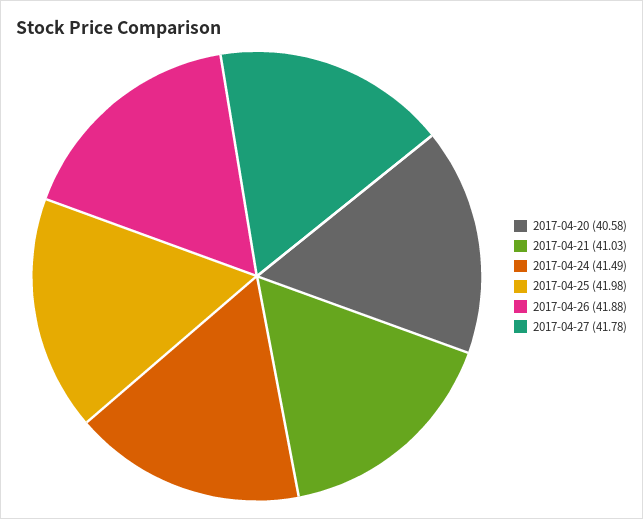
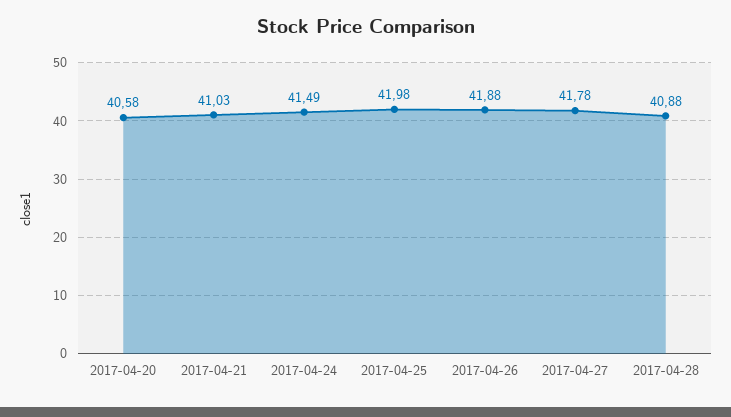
2017-04-28: none -> 40.88

